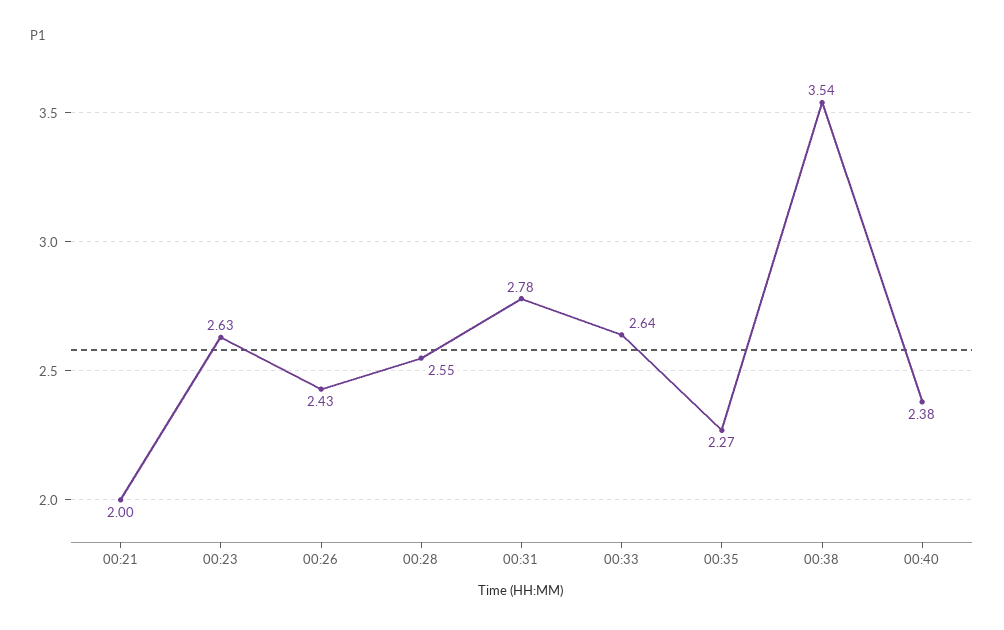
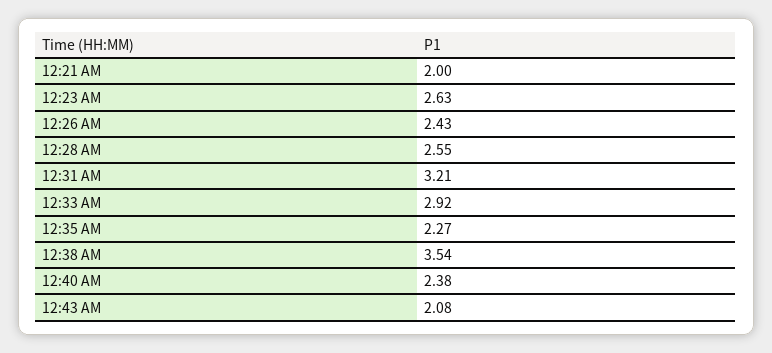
00:31: 2.78 -> 3.21
00:33: 2.64 -> 2.92
12:43 AM: none -> 2.08

